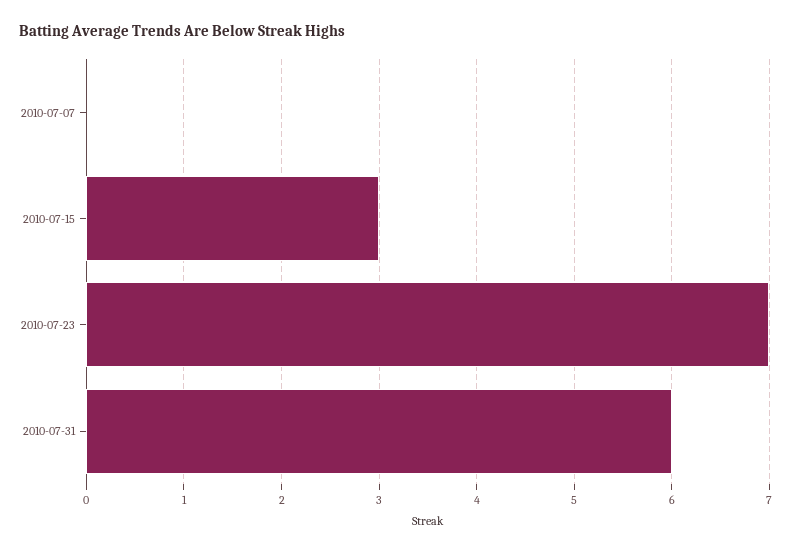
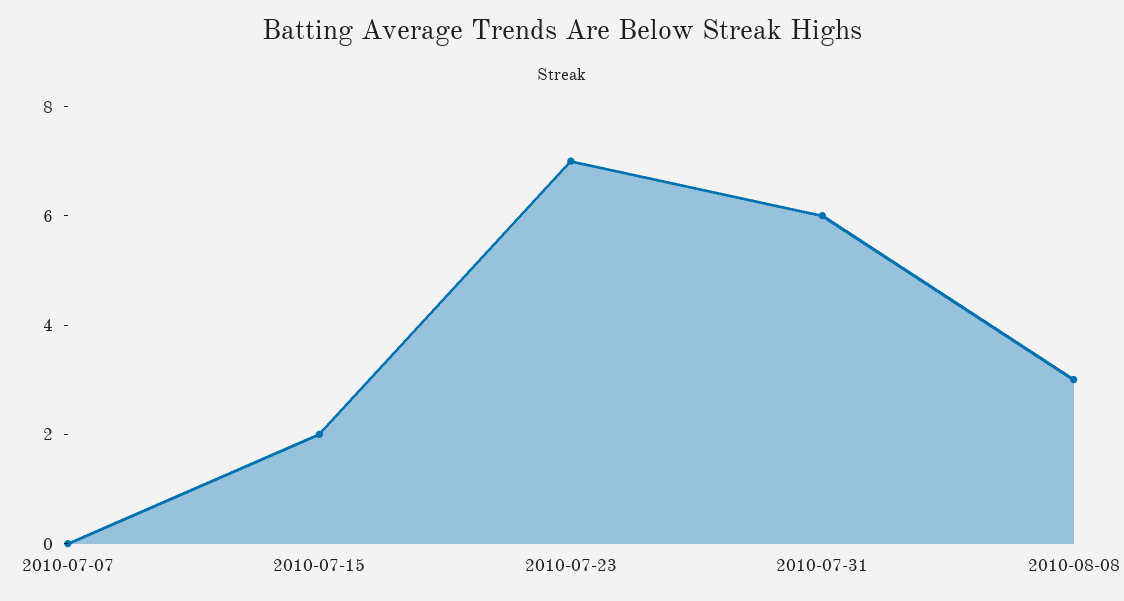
2010-07-15: 3 -> 2
2010-08-08: none -> 3

